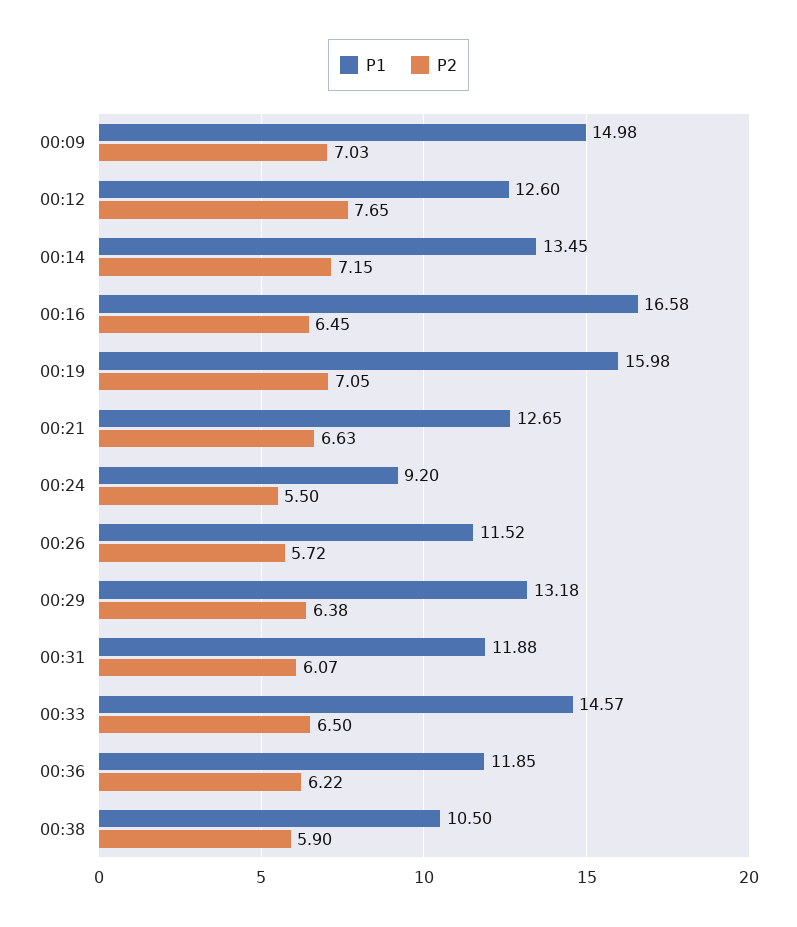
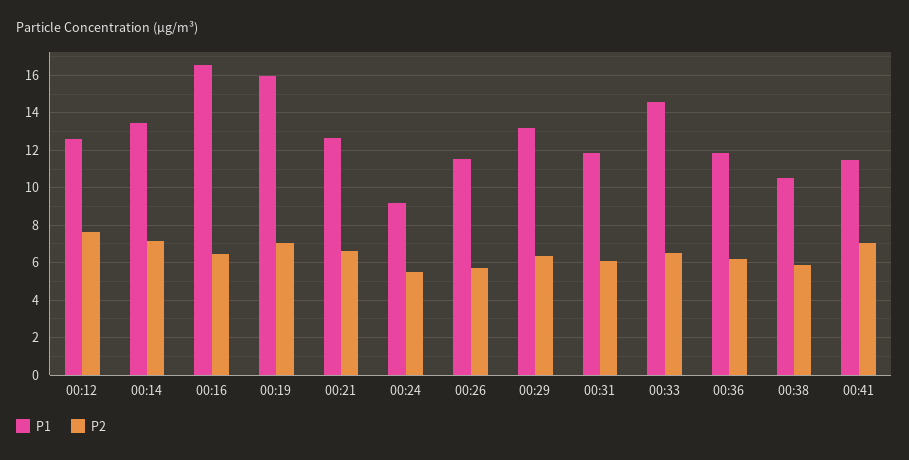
P1, 00:09: 14.98 -> none
P2, 00:09: 7.03 -> none
P1, 00:41: none -> 11.5
P2, 00:41: none -> 7

